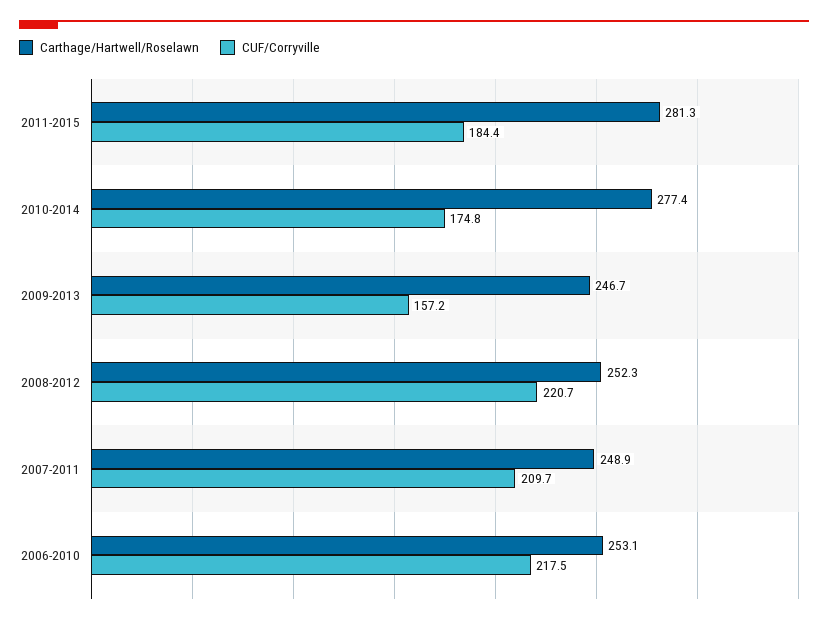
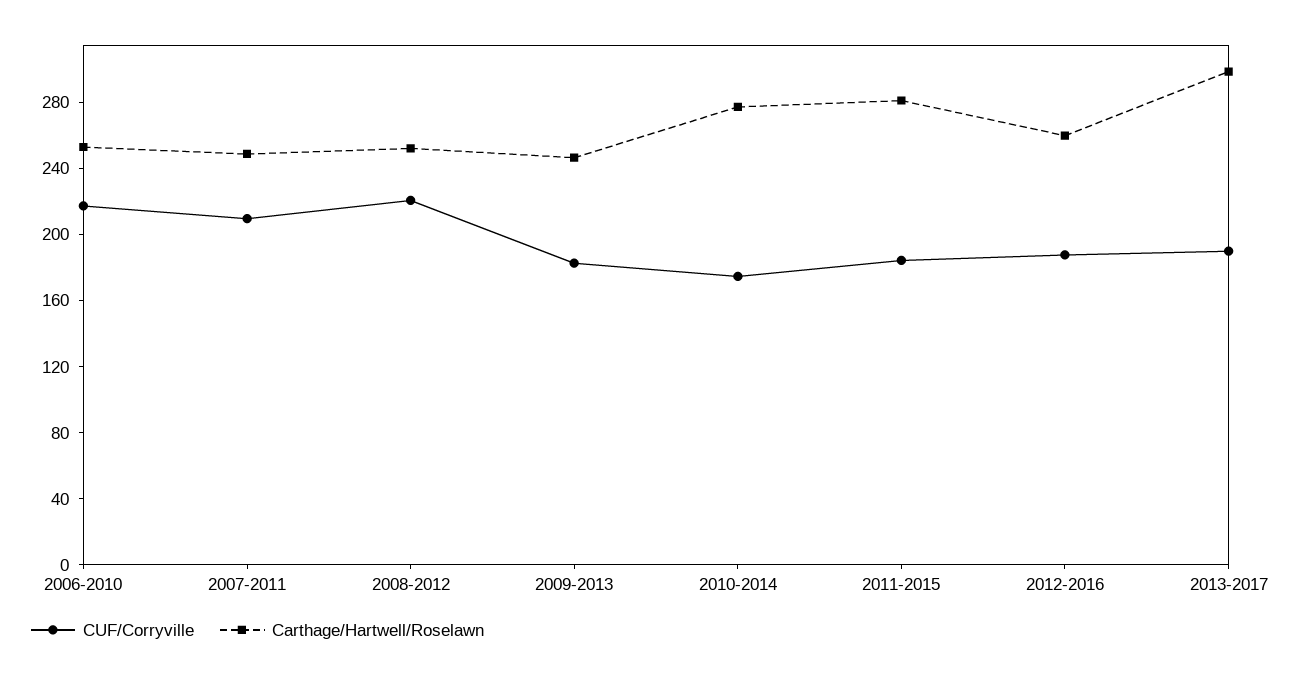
CUF/Corryville, 2009-2013: 157.2 -> 180
CUF/Corryville, 2012-2016: none -> 190
Carthage/Hartwell/Roselawn, 2012-2016: none -> 260
CUF/Corryville, 2013-2017: none -> 190
Carthage/Hartwell/Roselawn, 2013-2017: none -> 300

